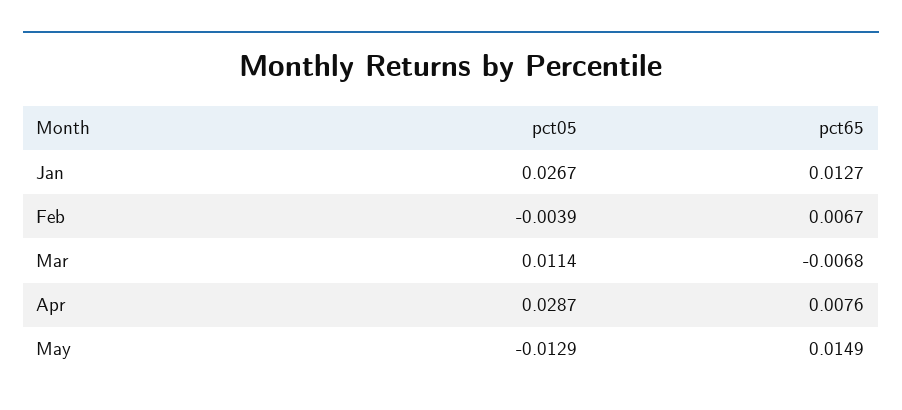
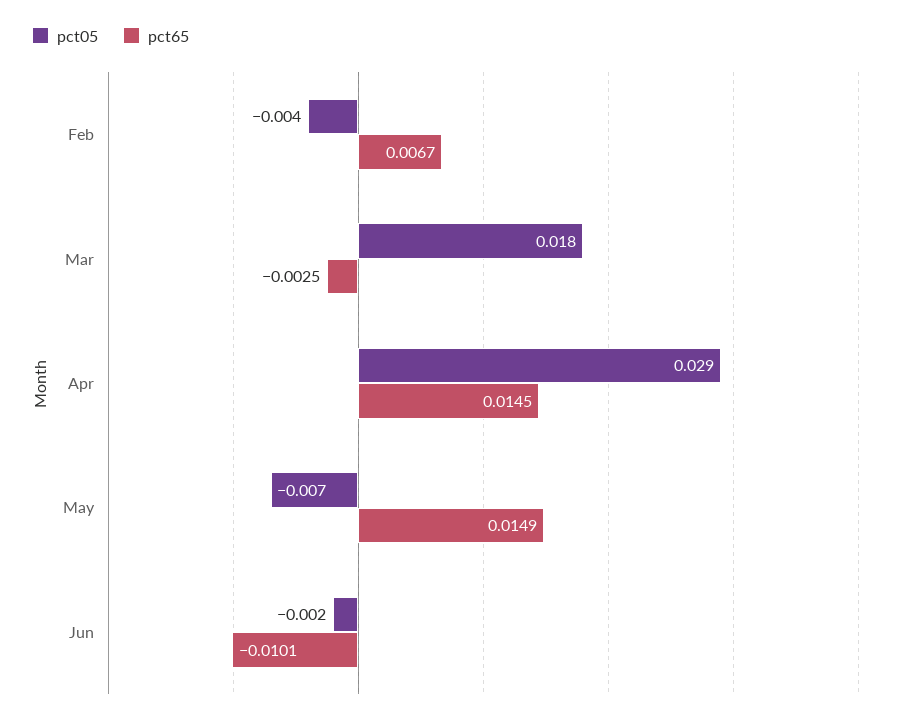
pct05, Jan: 0.0267 -> none
pct65, Jan: 0.0127 -> none
pct05, Mar: 0.0114 -> 0.018
pct65, Mar: -0.0068 -> -0.0025
pct65, Apr: 0.0076 -> 0.0145
pct05, May: -0.0129 -> -0.007
pct05, Jun: none -> -0.002
pct65, Jun: none -> -0.0101

